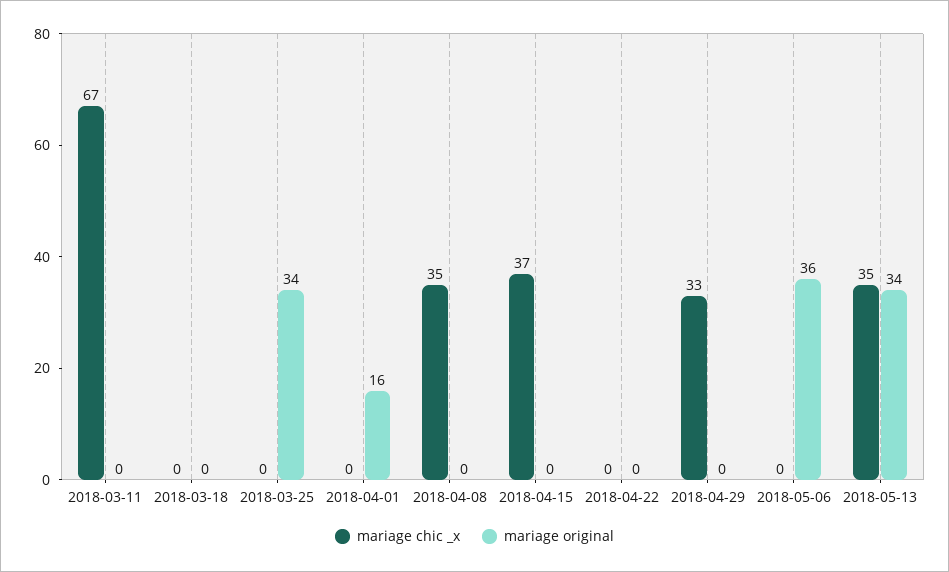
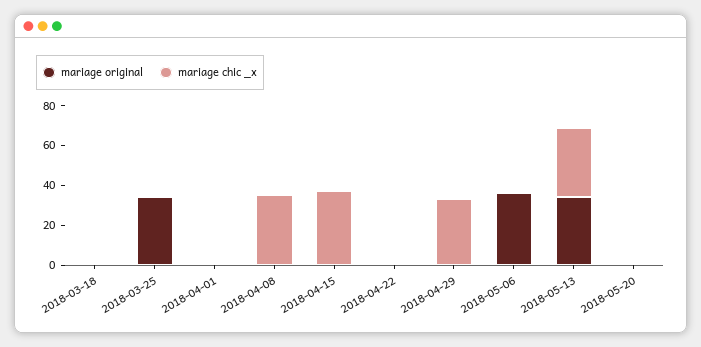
mariage chic _x, 2018-03-11: 67 -> none
mariage original, 2018-03-11: 0 -> none
mariage original, 2018-04-01: 16 -> 0
mariage original, 2018-05-20: none -> 0
mariage chic _x, 2018-05-20: none -> 0

